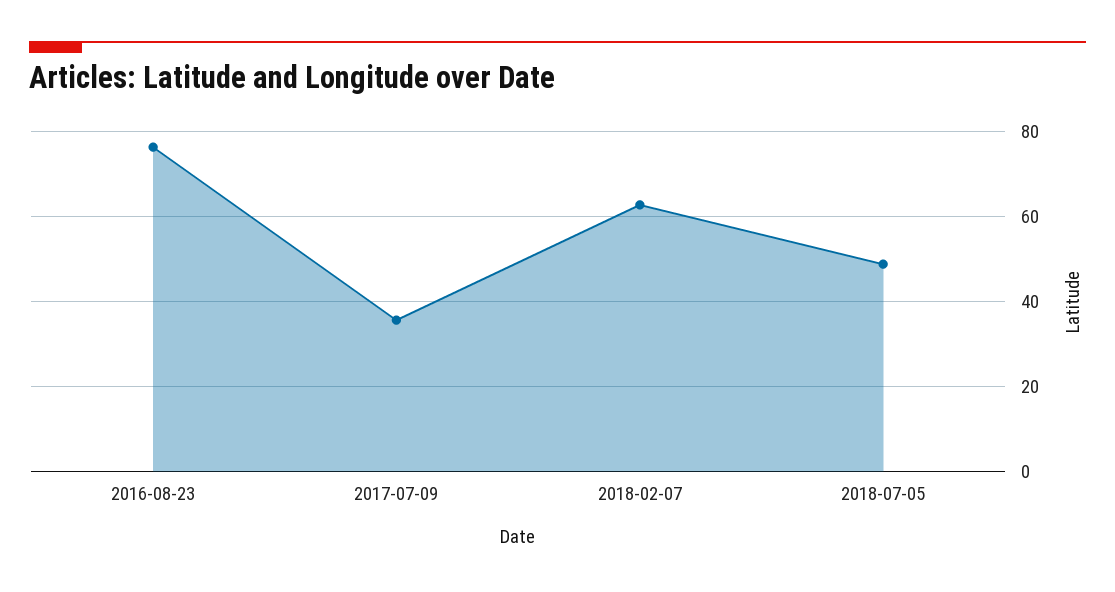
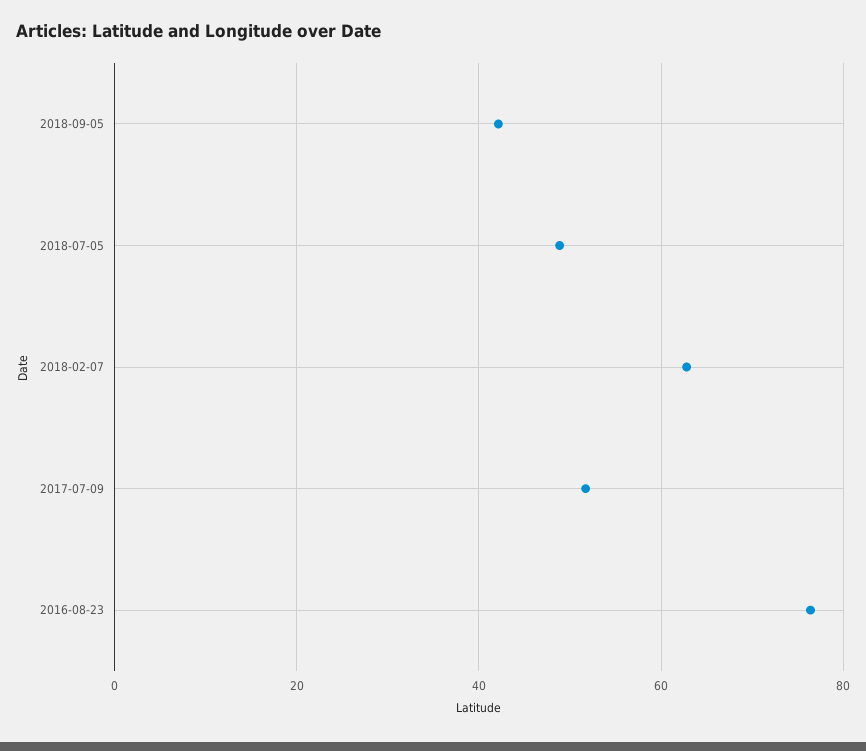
2017-07-09: 36 -> 52
2018-09-05: none -> 42

